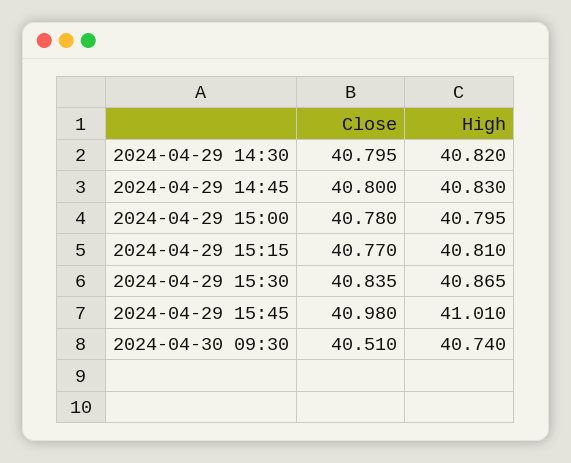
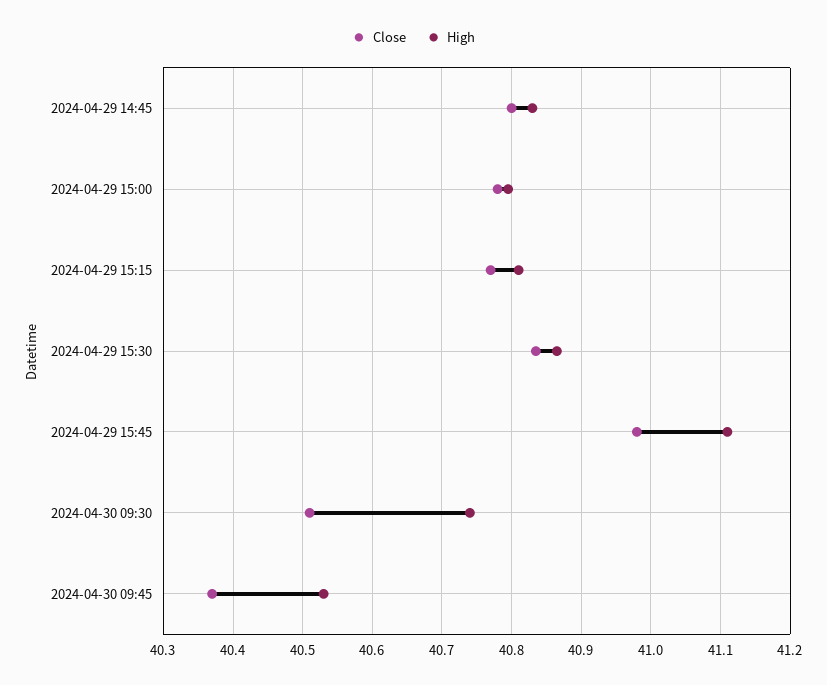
Close, 2024-04-29 14:30: 40.795 -> none
High, 2024-04-29 14:30: 40.82 -> none
High, 2024-04-29 15:45: 41.01 -> 41.11
Close, 2024-04-30 09:45: none -> 40.37
High, 2024-04-30 09:45: none -> 40.53

